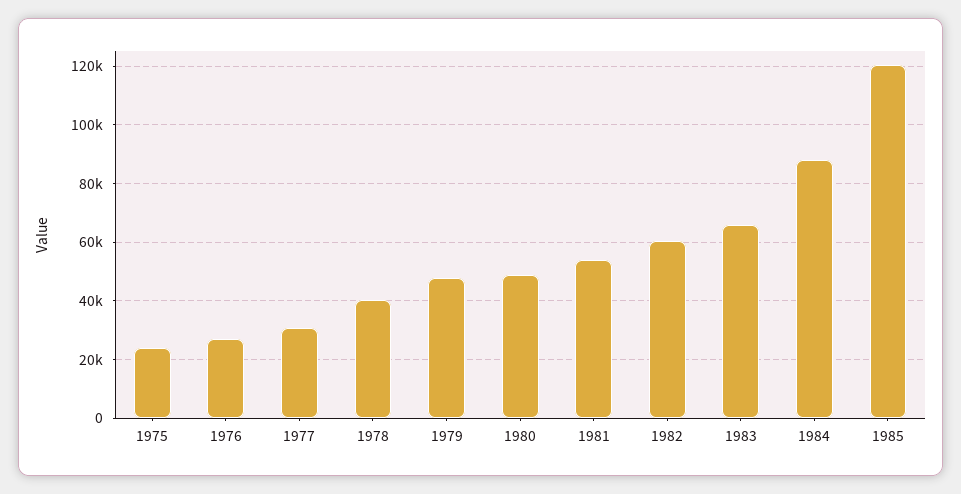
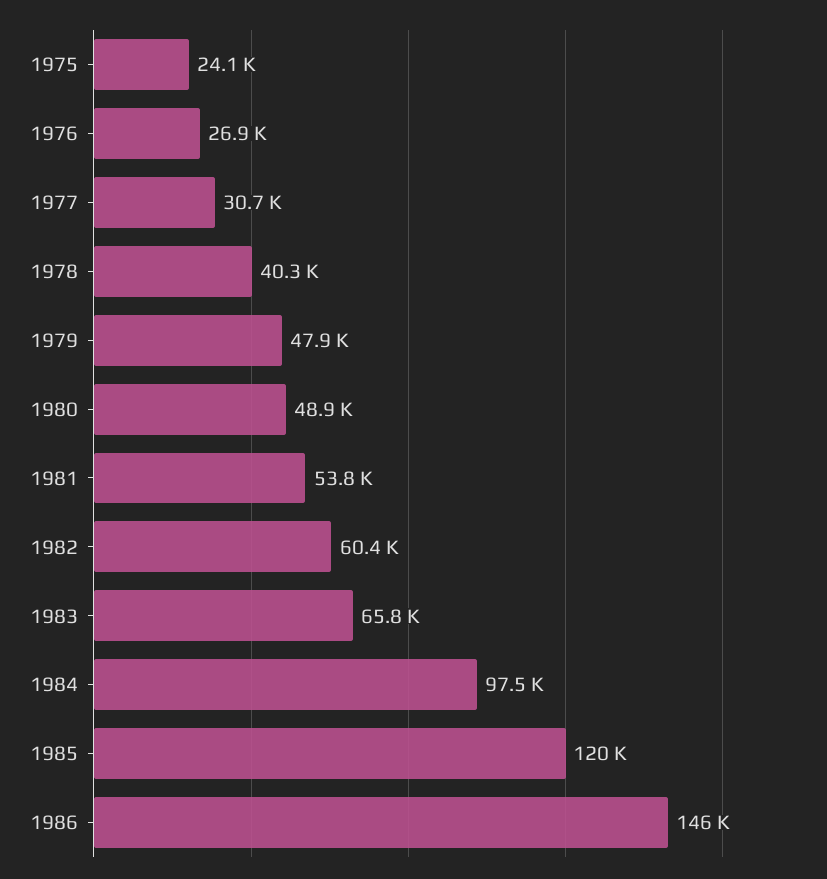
1984: 87500 -> 97500
1986: none -> 146000

